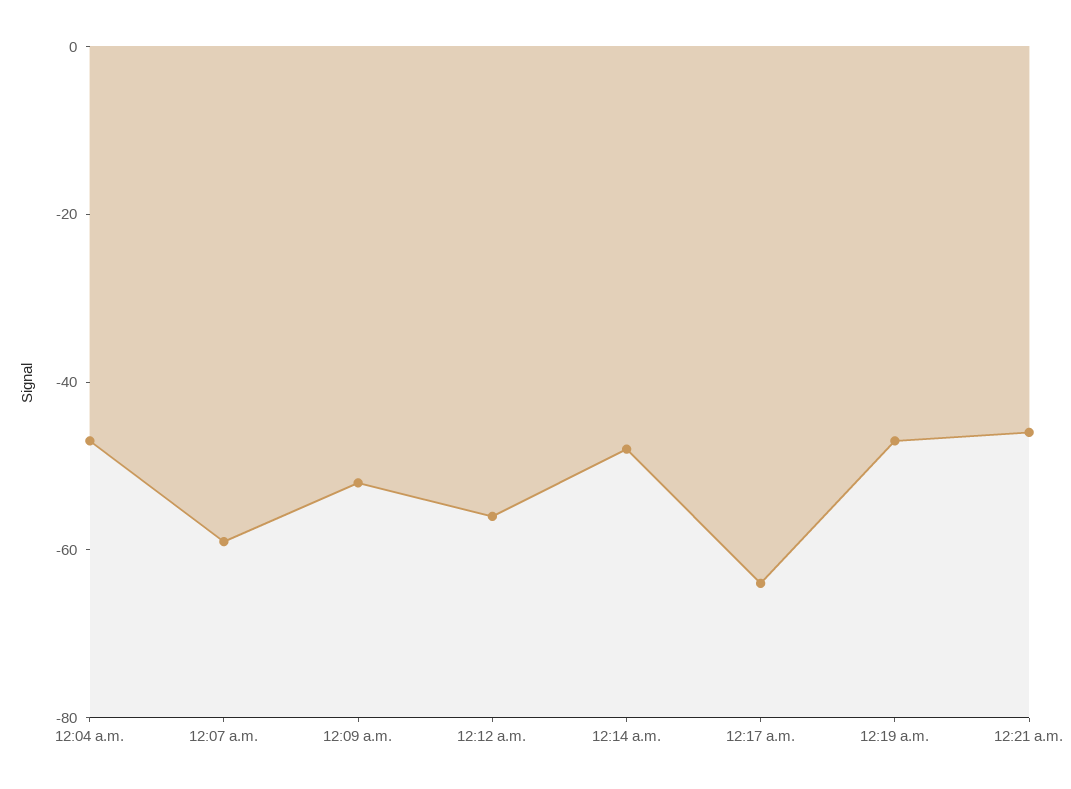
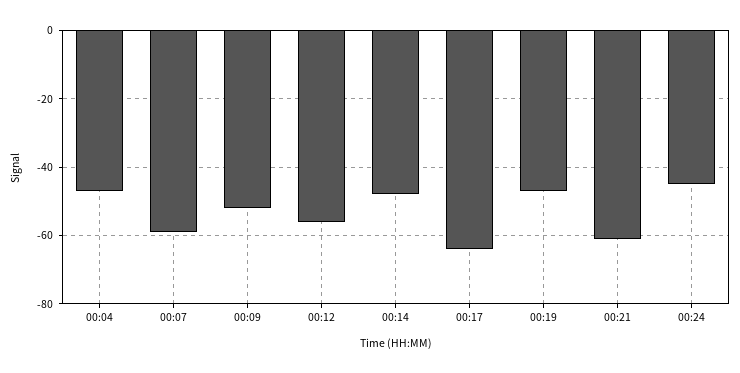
12:21 a.m.: -45 -> -60
00:24: none -> -45

